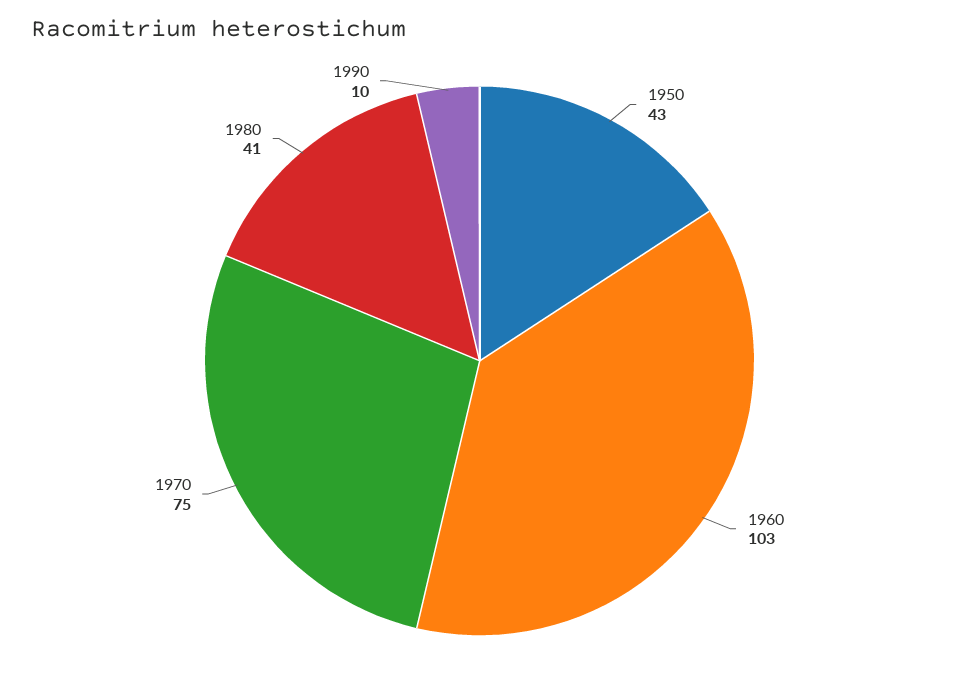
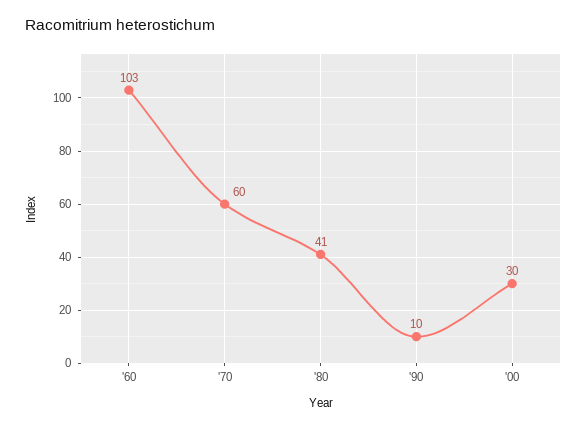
1950: 43 -> none
1970: 75 -> 60
'00: none -> 30

